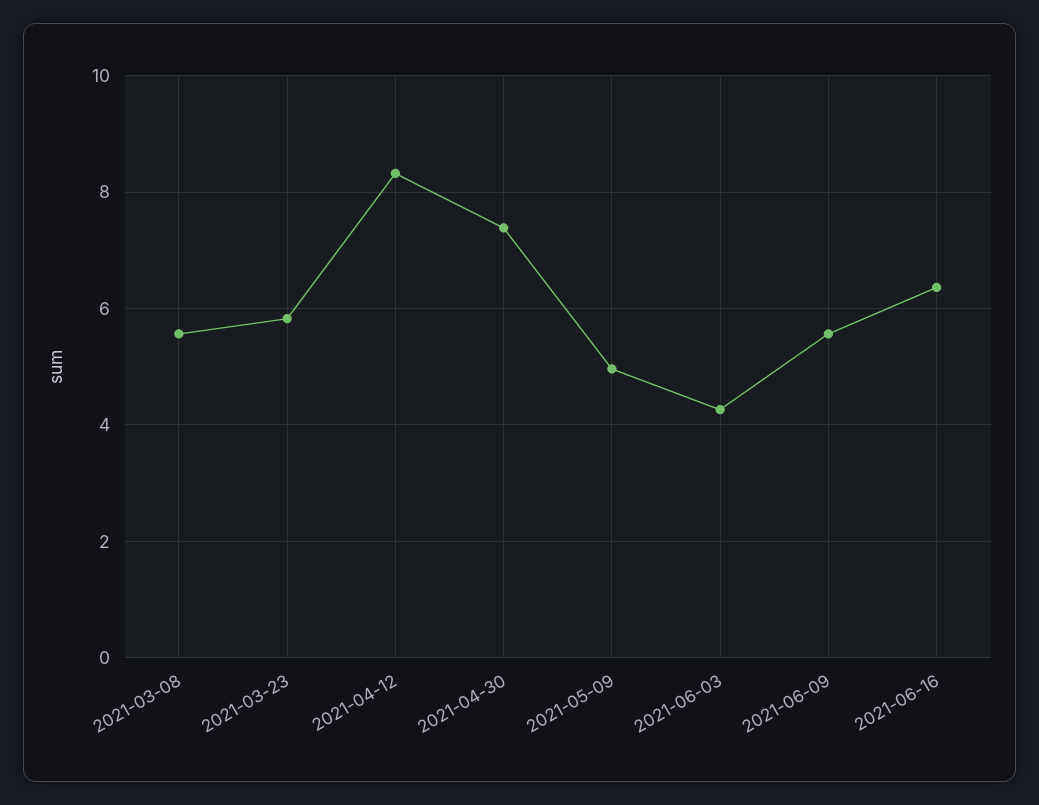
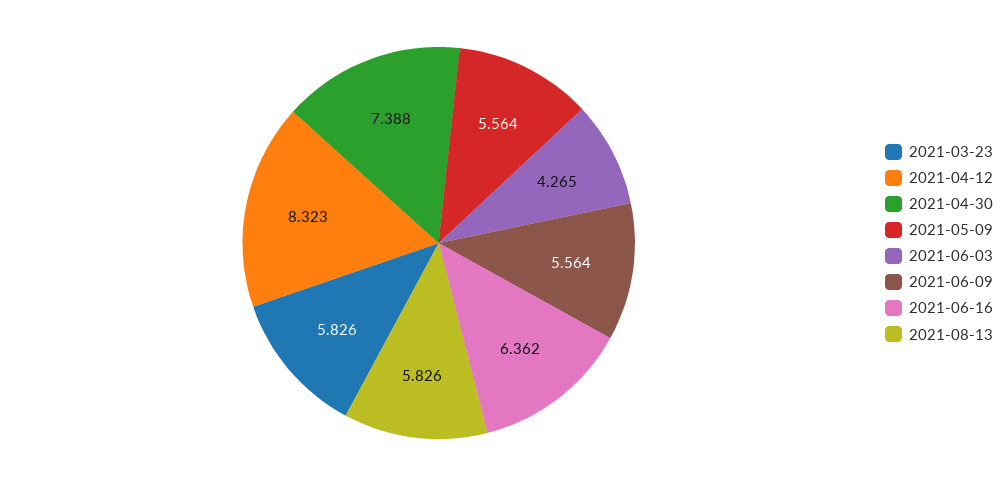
2021-03-08: 5.6 -> none
2021-05-09: 5 -> 5.564
2021-08-13: none -> 5.826

